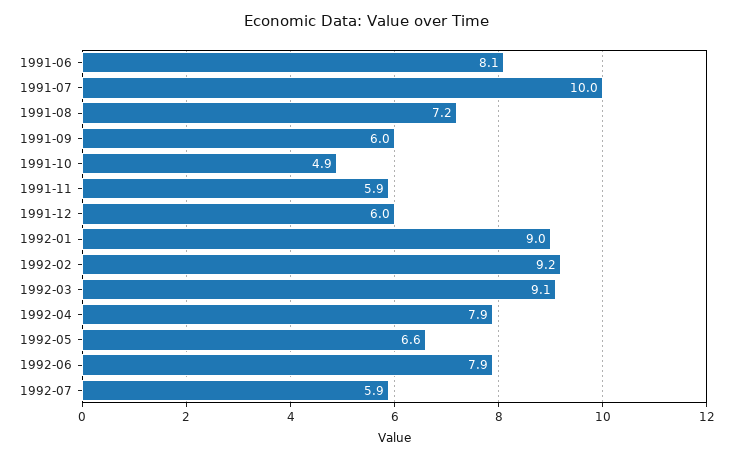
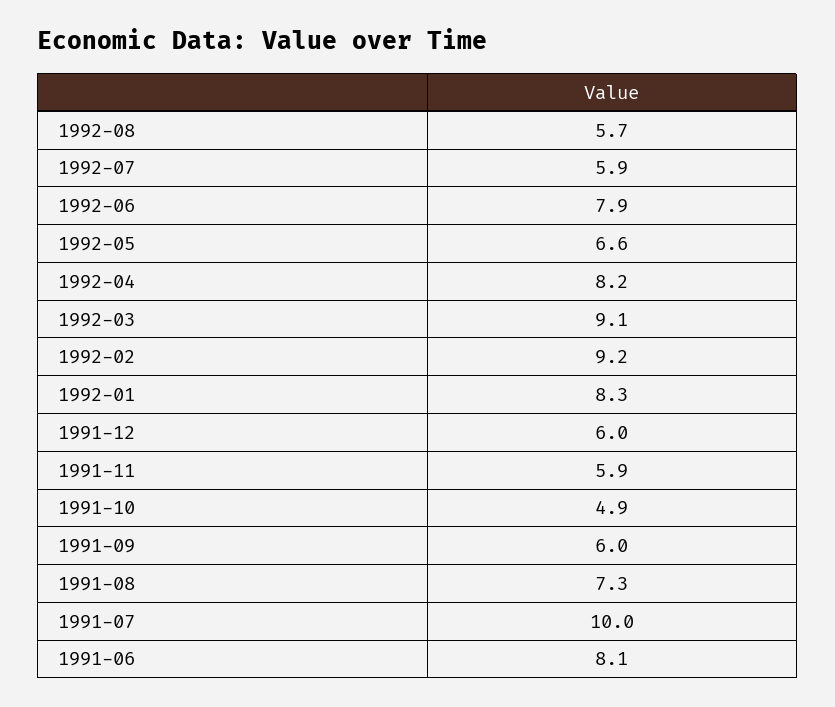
1991-08: 7.2 -> 7.3
1992-01: 9 -> 8.3
1992-04: 7.9 -> 8.2
1992-08: none -> 5.7

